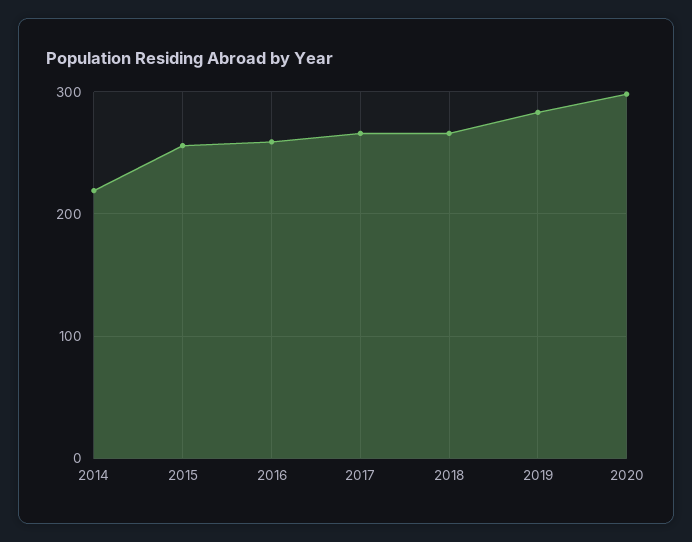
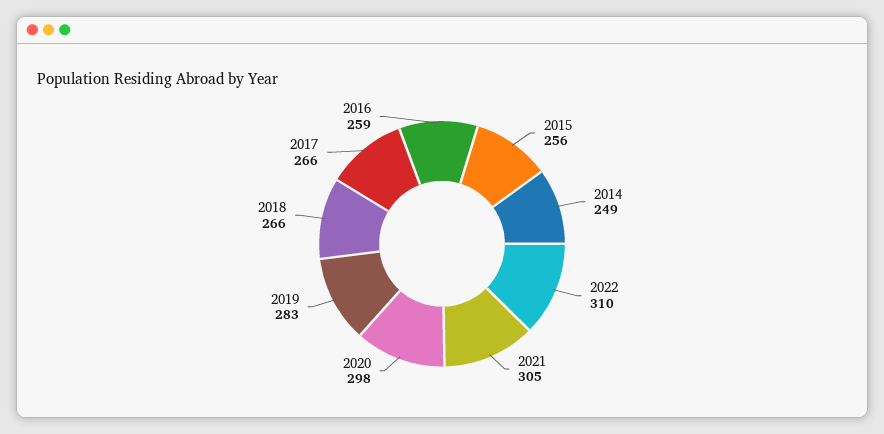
2014: 220 -> 249
2022: none -> 310
2021: none -> 305

